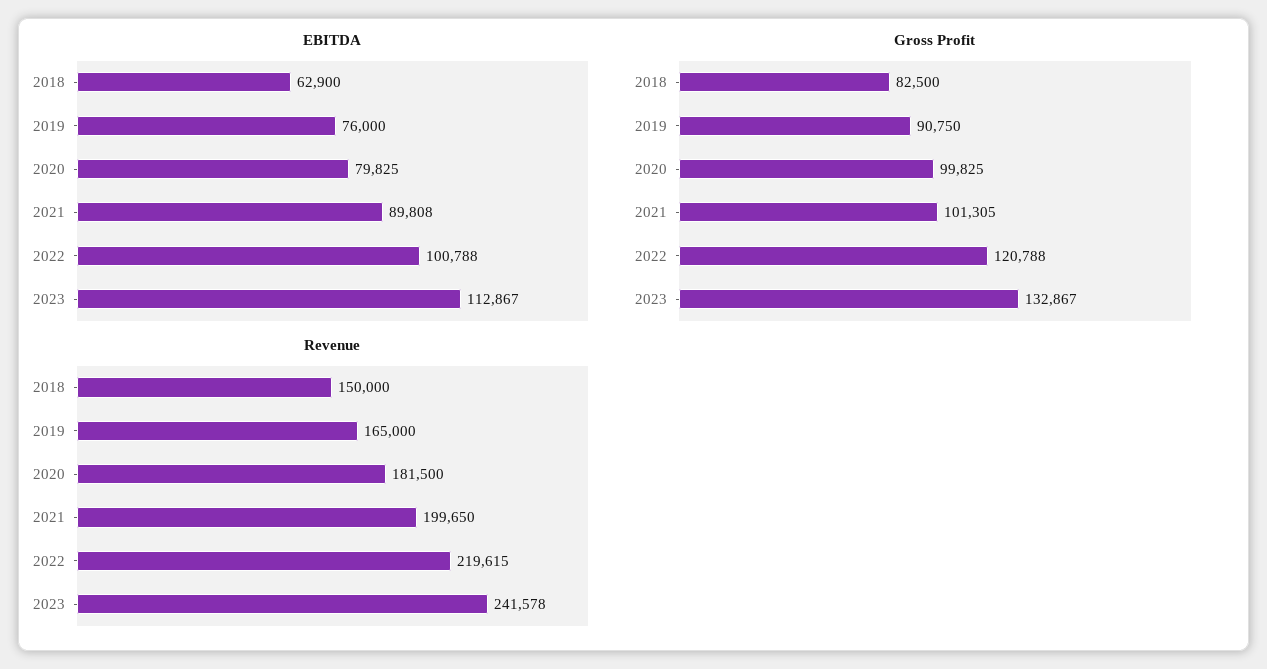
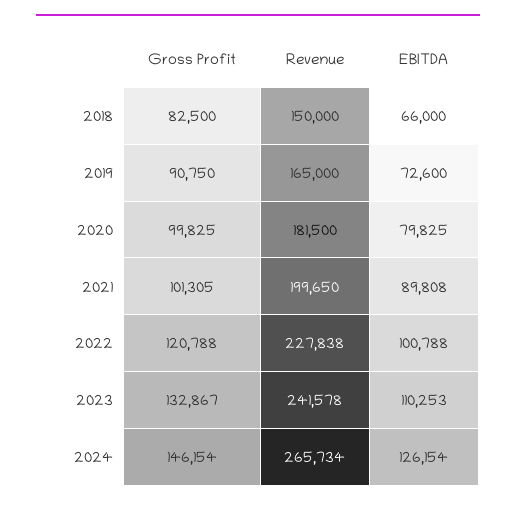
EBITDA, 2018: 62900 -> 66000
EBITDA, 2019: 76000 -> 72600
EBITDA, 2023: 112867 -> 110253
Revenue, 2022: 219615 -> 227838
Gross Profit, 2024: none -> 146154
Revenue, 2024: none -> 265734
EBITDA, 2024: none -> 126154

